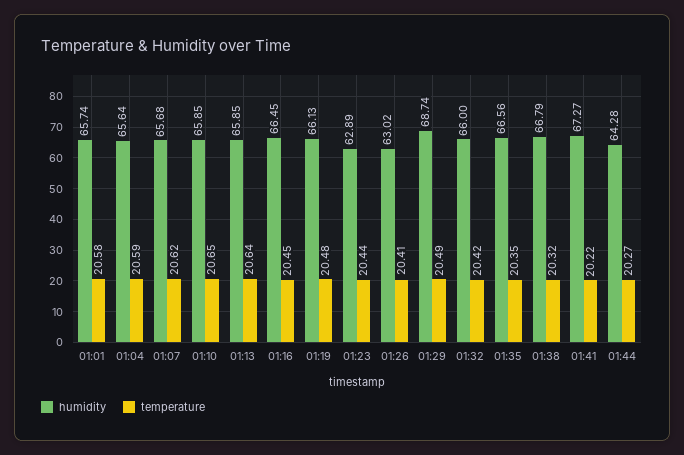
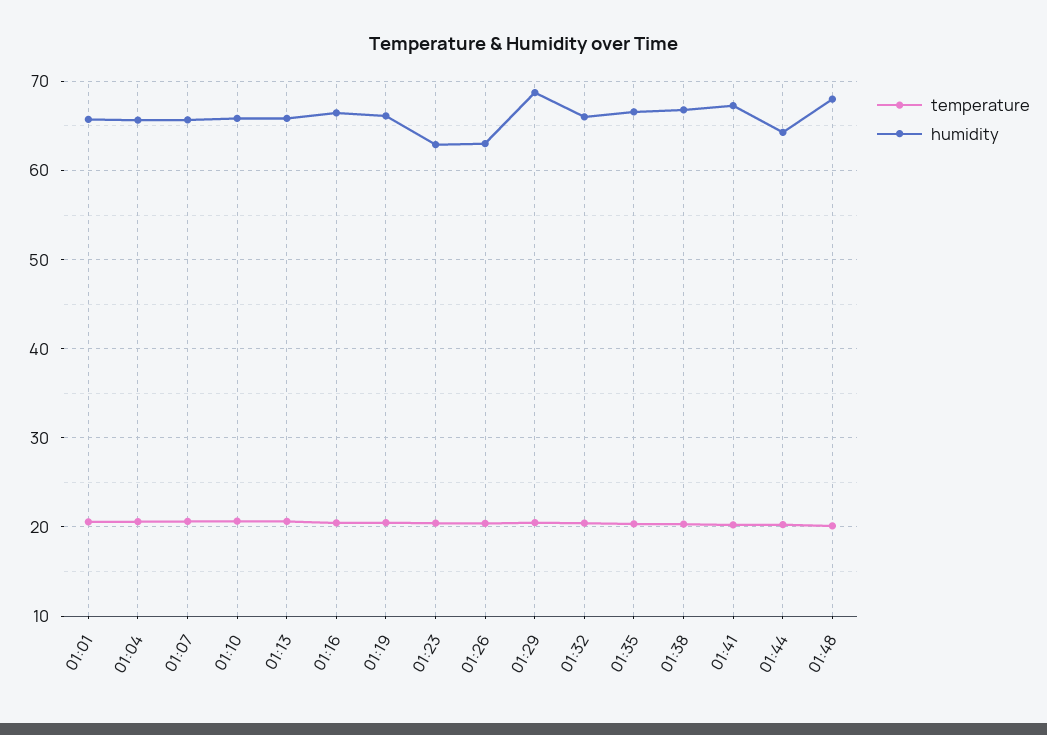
temperature, 01:48: none -> 20
humidity, 01:48: none -> 68

